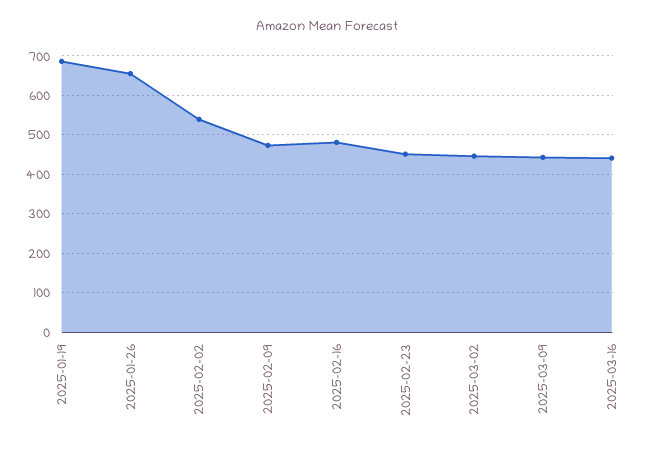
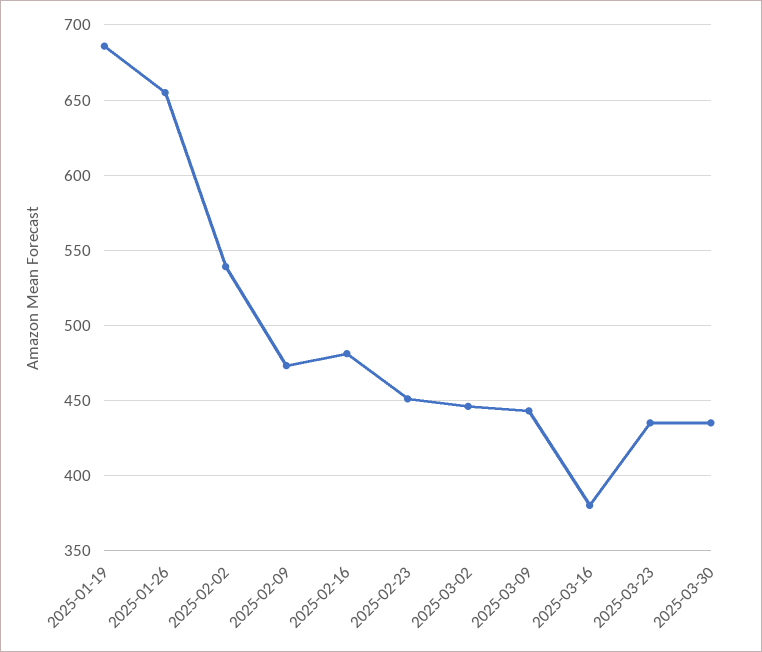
2025-03-16: 440 -> 380
2025-03-23: none -> 435
2025-03-30: none -> 435

